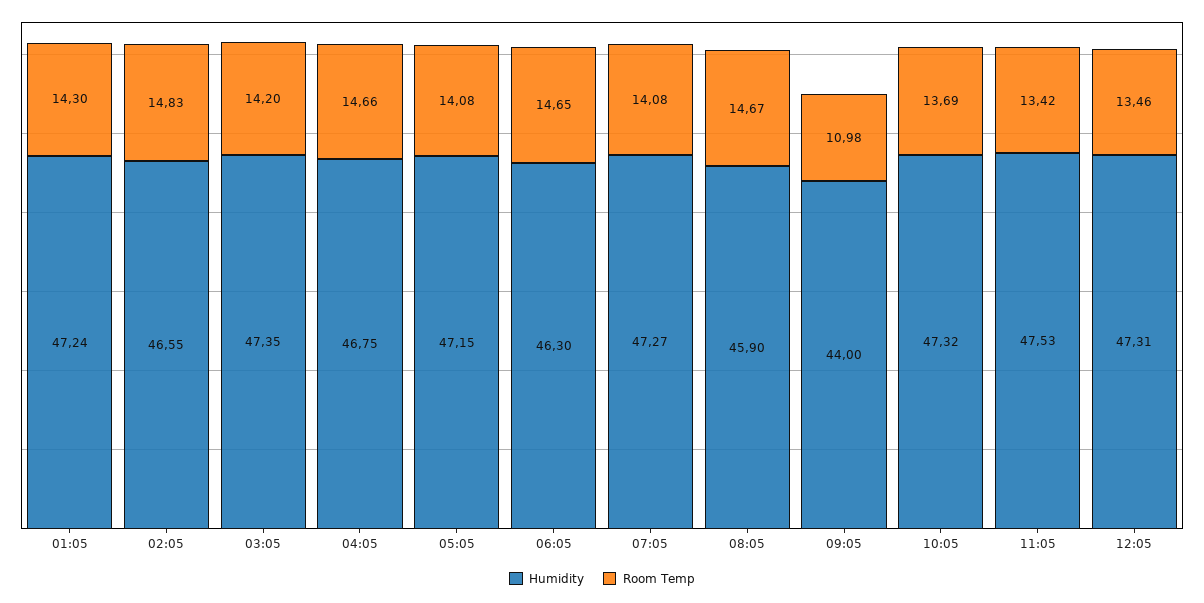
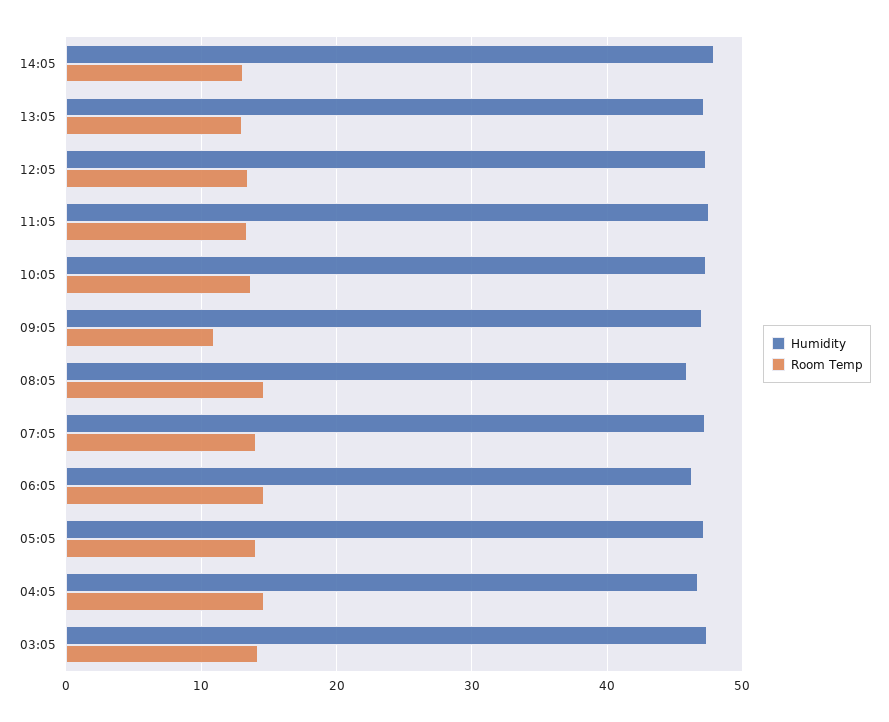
Humidity, 01:05: 47.24 -> none
Room Temp, 01:05: 14.3 -> none
Humidity, 02:05: 46.55 -> none
Room Temp, 02:05: 14.83 -> none
Humidity, 09:05: 44 -> 47
Humidity, 14:05: none -> 48
Room Temp, 14:05: none -> 13
Humidity, 13:05: none -> 47
Room Temp, 13:05: none -> 13

